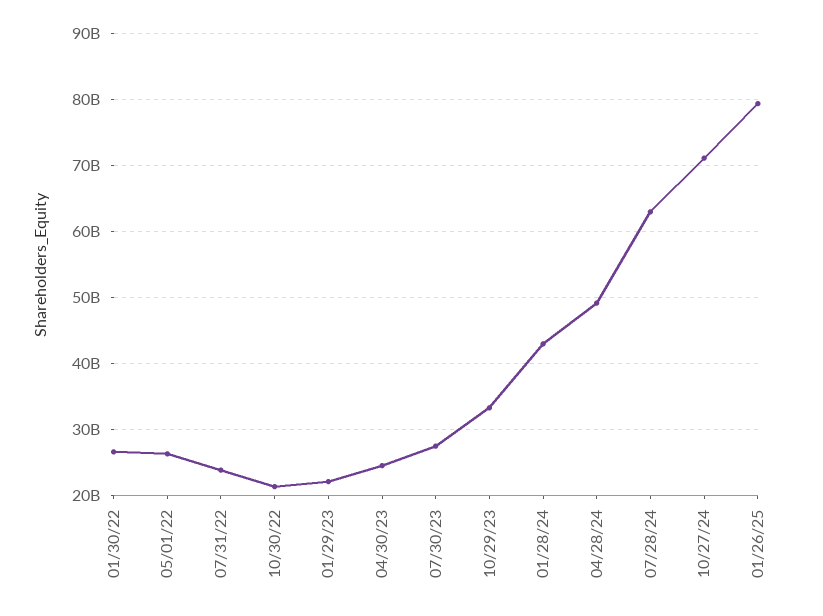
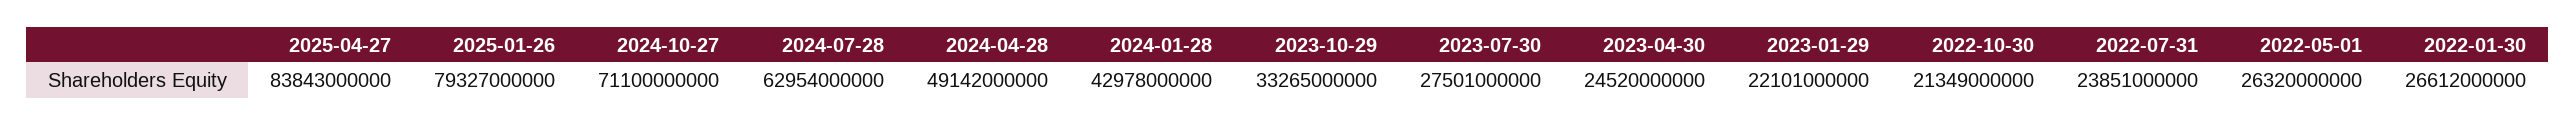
2025-04-27: none -> 83843000000

